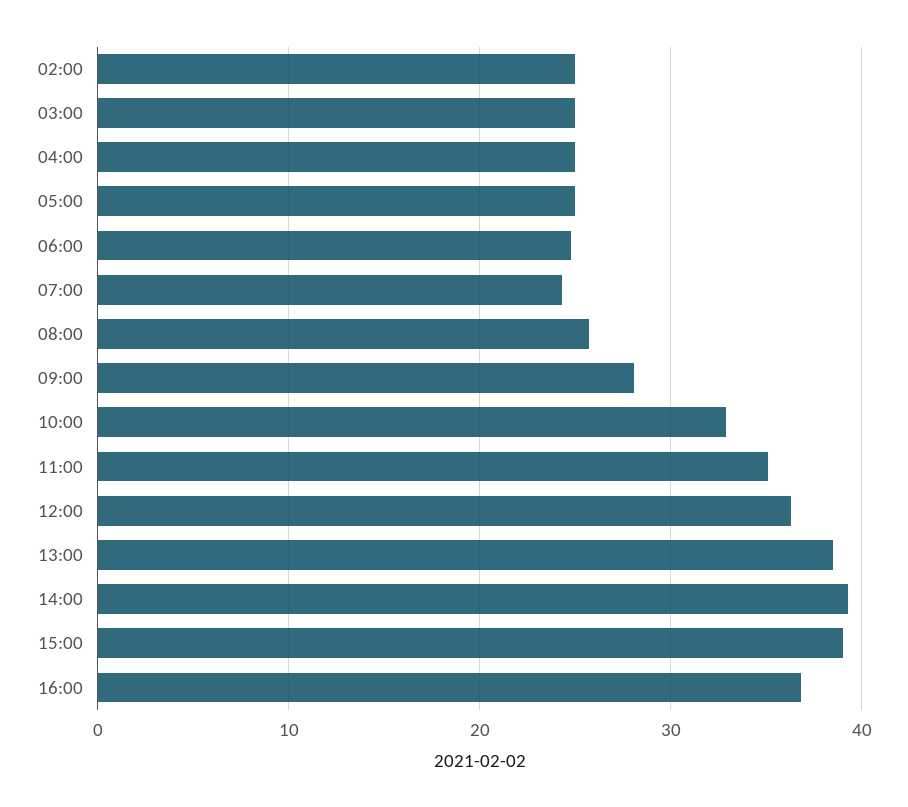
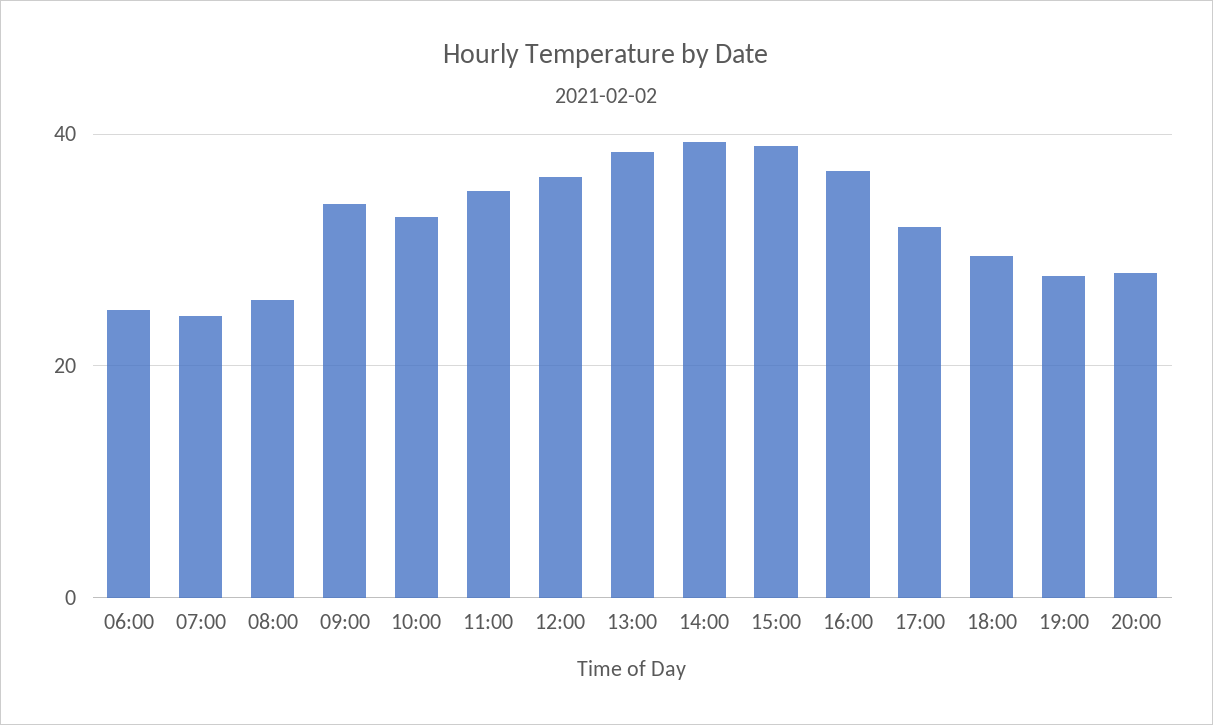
02:00: 25 -> none
03:00: 25 -> none
04:00: 25 -> none
05:00: 25 -> none
09:00: 28 -> 34
17:00: none -> 32
18:00: none -> 30
19:00: none -> 28
20:00: none -> 28

